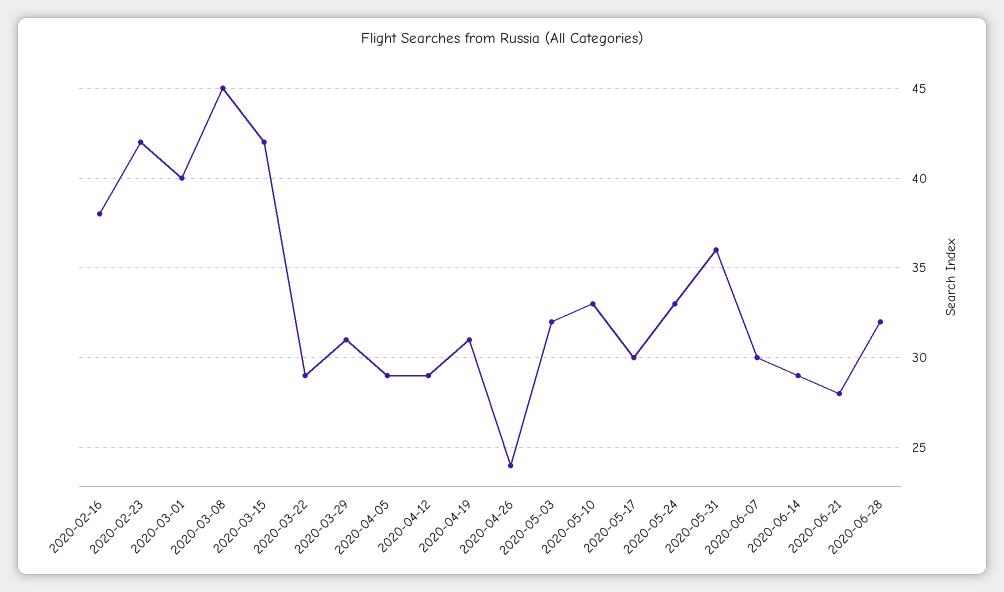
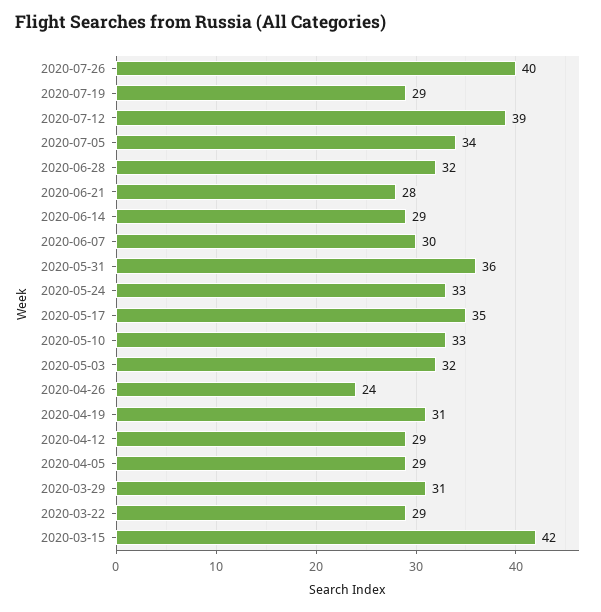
2020-02-16: 38 -> none
2020-02-23: 42 -> none
2020-03-01: 40 -> none
2020-03-08: 45 -> none
2020-05-17: 30 -> 35
2020-07-26: none -> 40
2020-07-19: none -> 29
2020-07-12: none -> 39
2020-07-05: none -> 34

